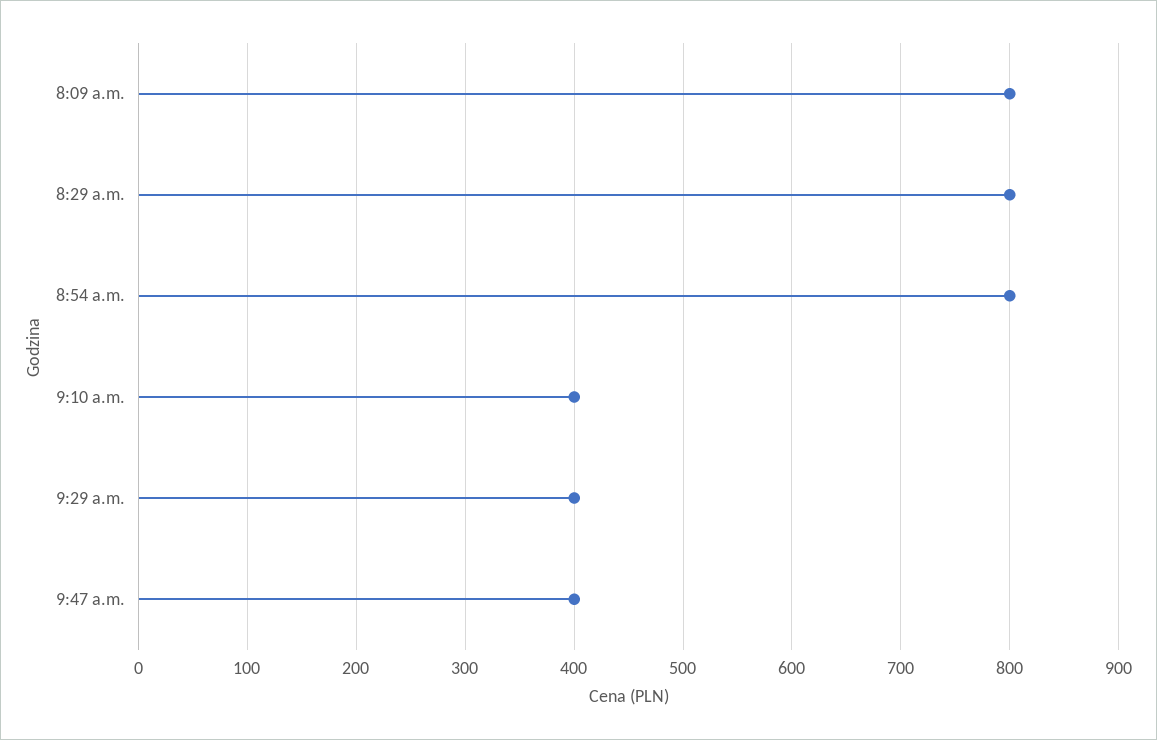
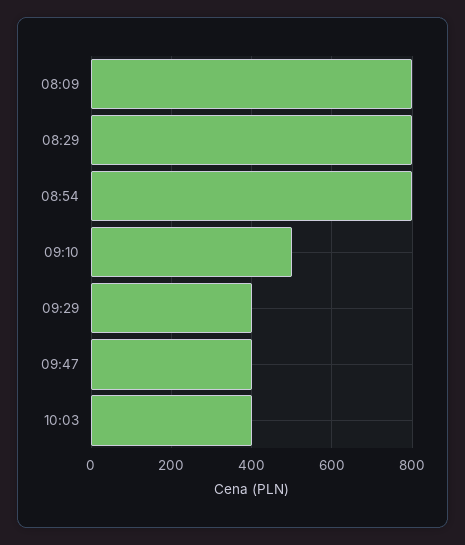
9:10 a.m.: 400 -> 500
10:03: none -> 400

